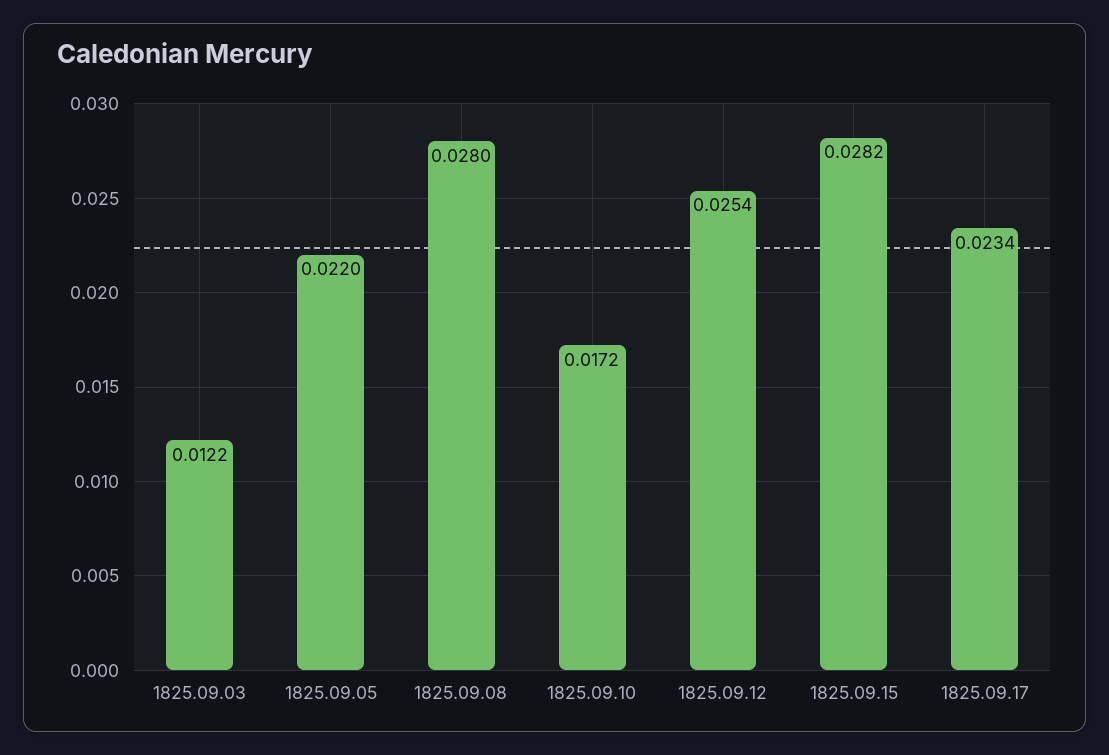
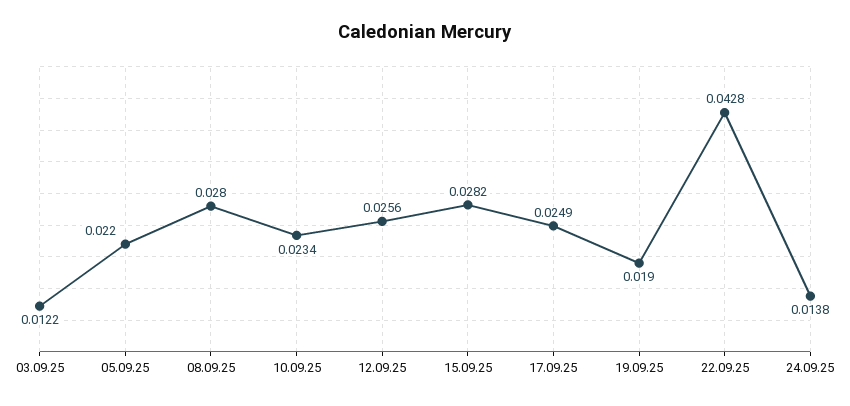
1825.09.10: 0.0172 -> 0.0234
1825.09.12: 0.0254 -> 0.0256
1825.09.17: 0.0234 -> 0.0249
19.09.25: none -> 0.019
22.09.25: none -> 0.0428
24.09.25: none -> 0.0138

